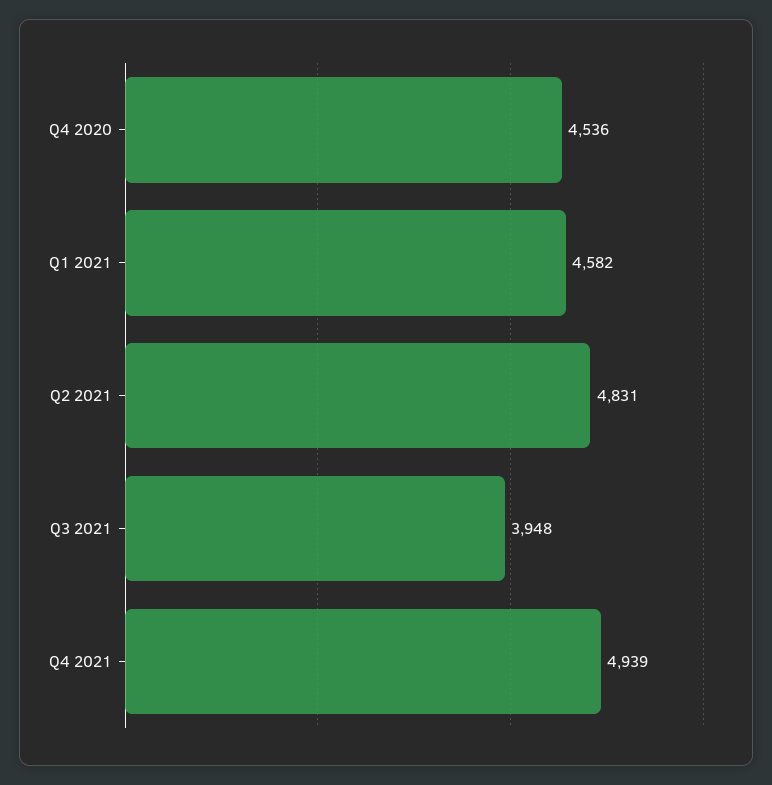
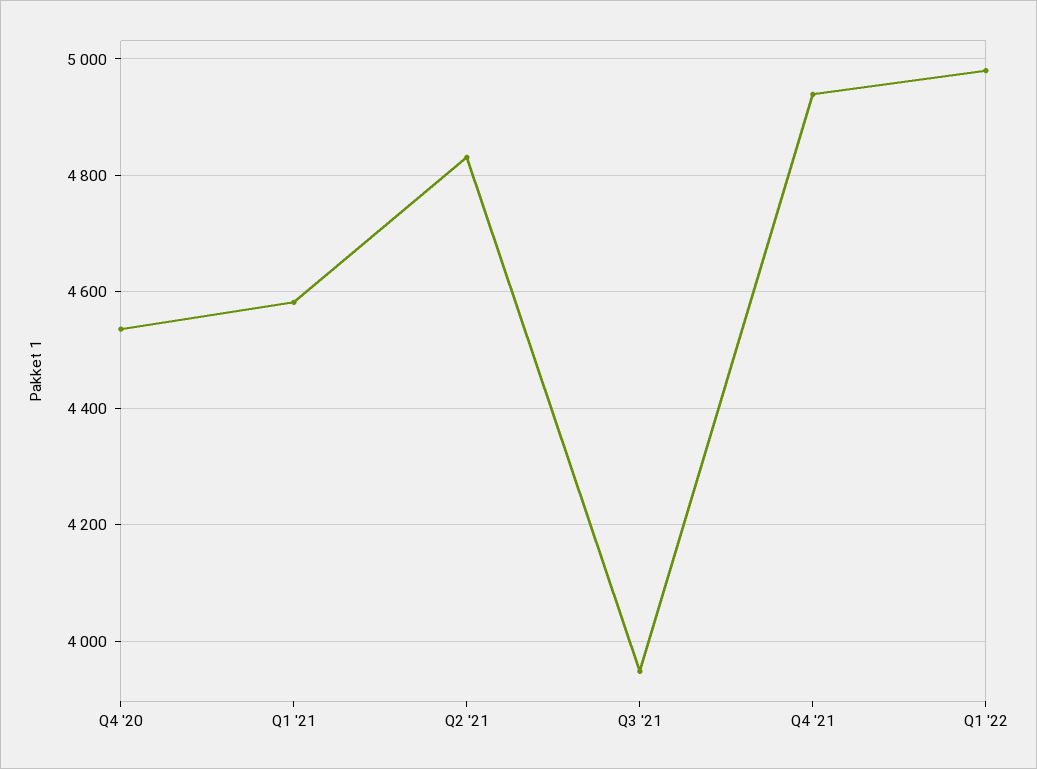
Q1 '22: none -> 4980

